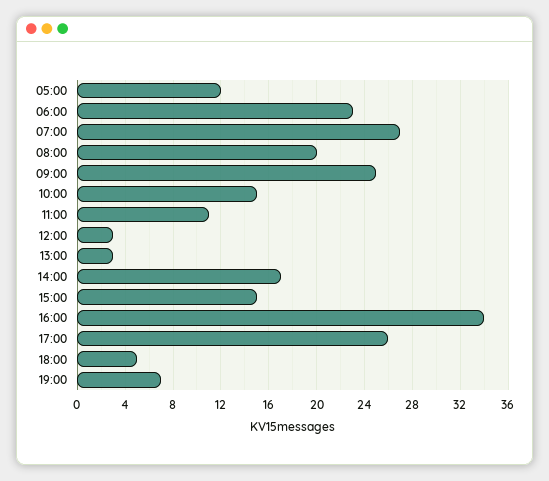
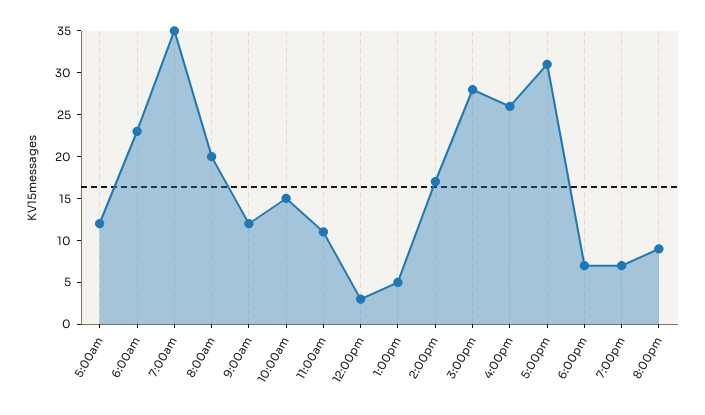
07:00: 27 -> 35
09:00: 25 -> 12
13:00: 3 -> 5
15:00: 15 -> 28
16:00: 34 -> 26
17:00: 26 -> 31
18:00: 5 -> 7
8:00pm: none -> 9

